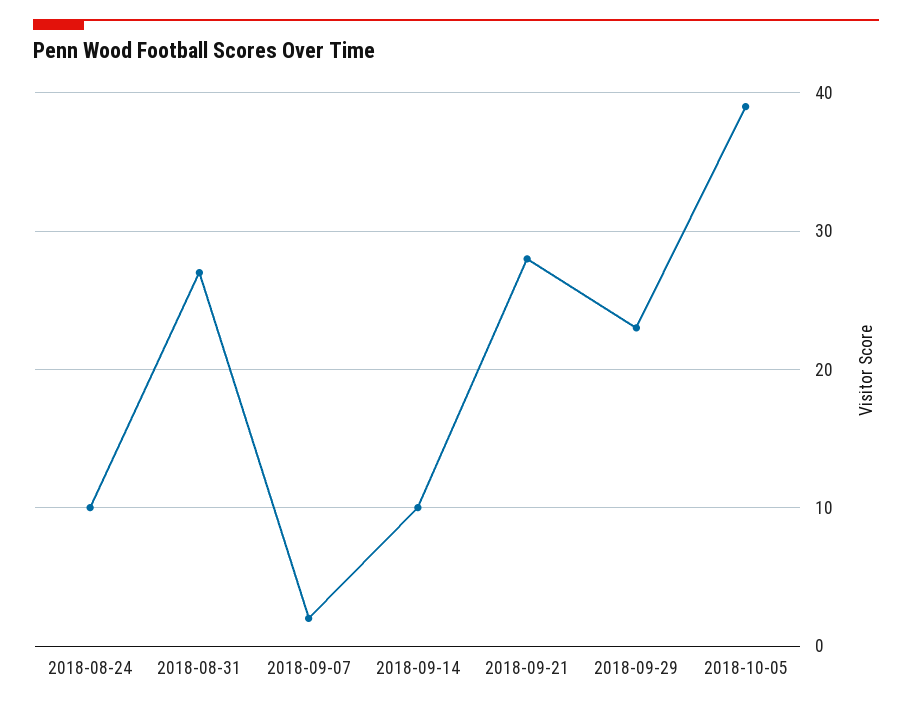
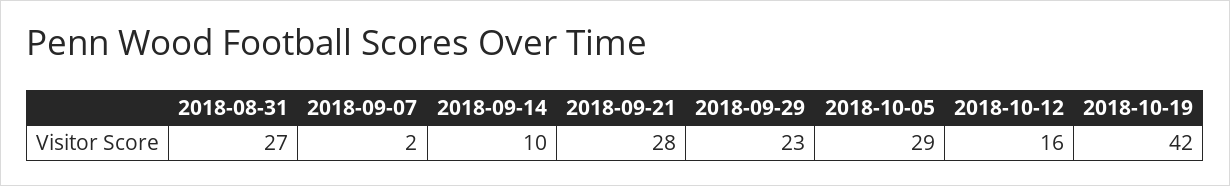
2018-08-24: 10 -> none
2018-10-05: 39 -> 29
2018-10-12: none -> 16
2018-10-19: none -> 42

